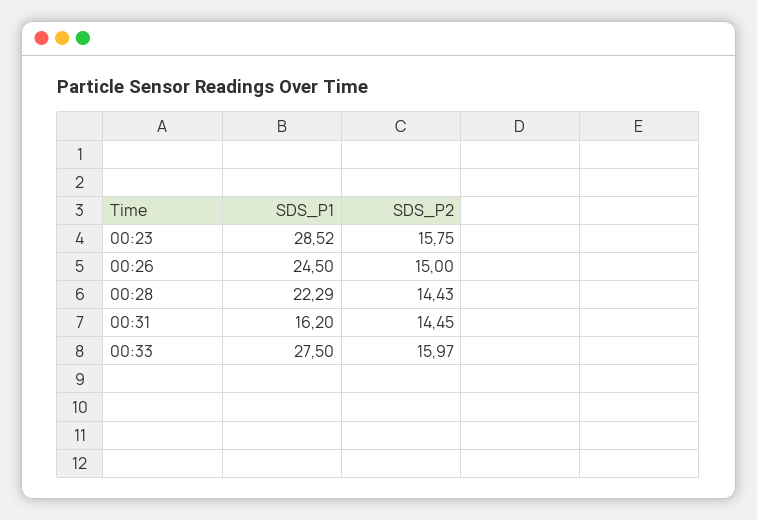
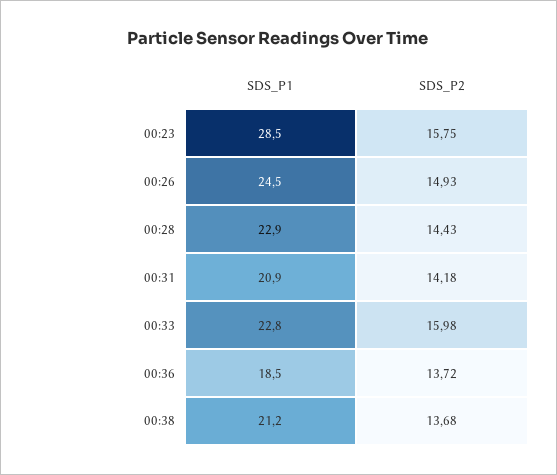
SDS_P2, 00:26: 15 -> 14.93
SDS_P1, 00:28: 22.29 -> 22.9
SDS_P1, 00:31: 16.2 -> 20.9
SDS_P2, 00:31: 14.45 -> 14.18
SDS_P1, 00:33: 27.5 -> 22.8
SDS_P2, 00:33: 15.97 -> 15.98
SDS_P1, 00:36: none -> 18.5
SDS_P2, 00:36: none -> 13.72
SDS_P1, 00:38: none -> 21.2
SDS_P2, 00:38: none -> 13.68

